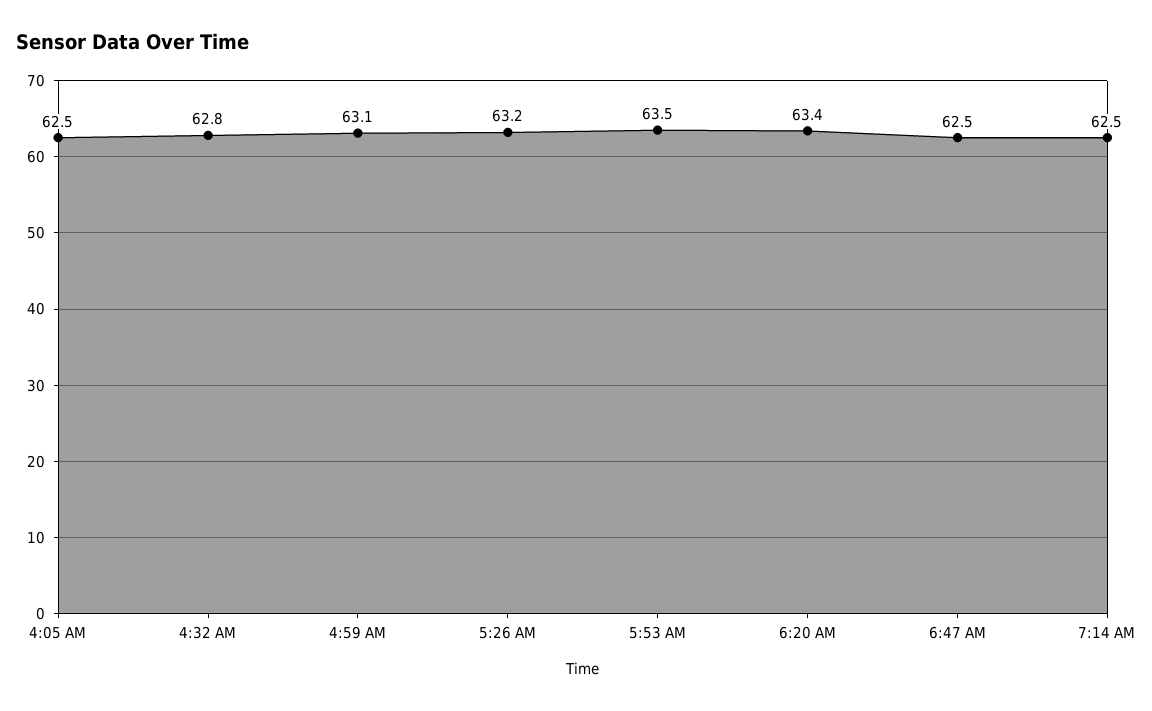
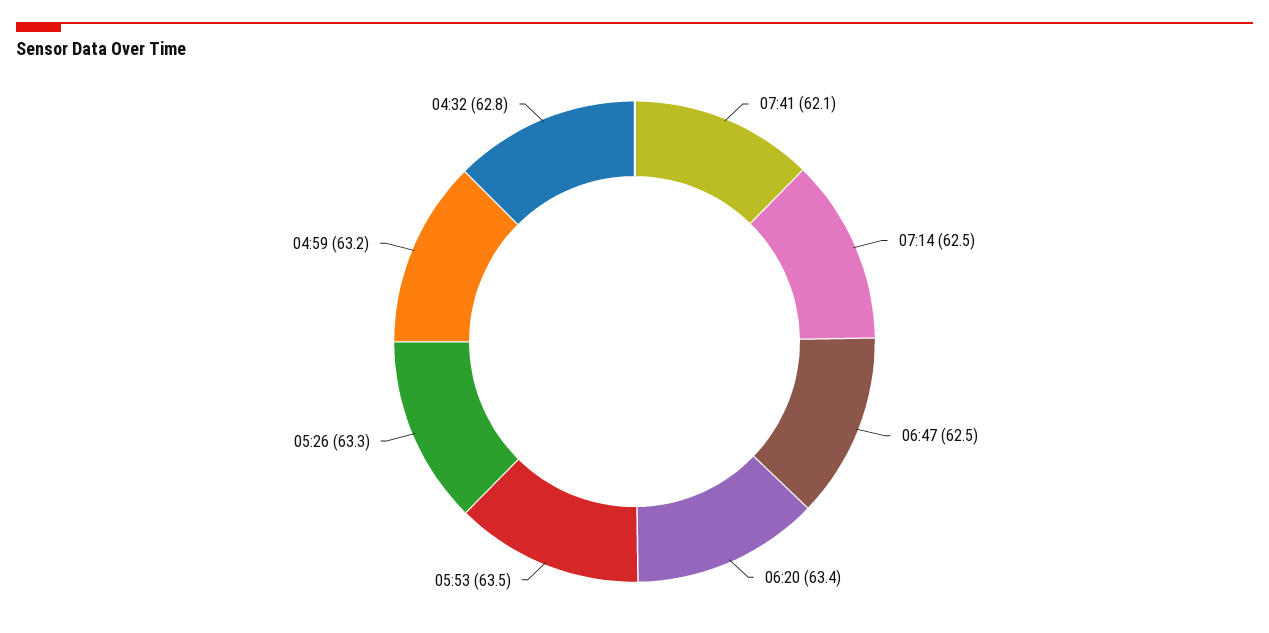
4:05 AM: 62.5 -> none
4:59 AM: 63.1 -> 63.2
5:26 AM: 63.2 -> 63.3
07:41: none -> 62.1

